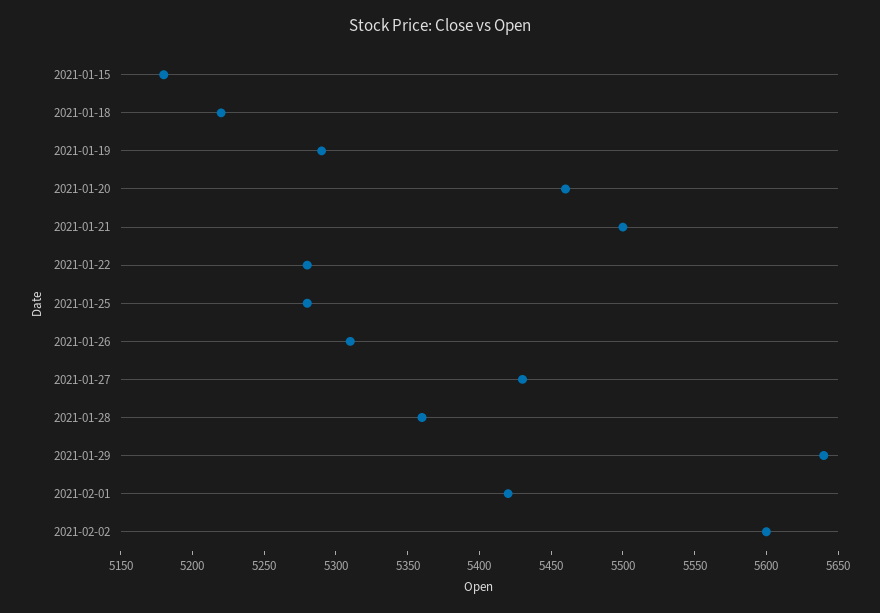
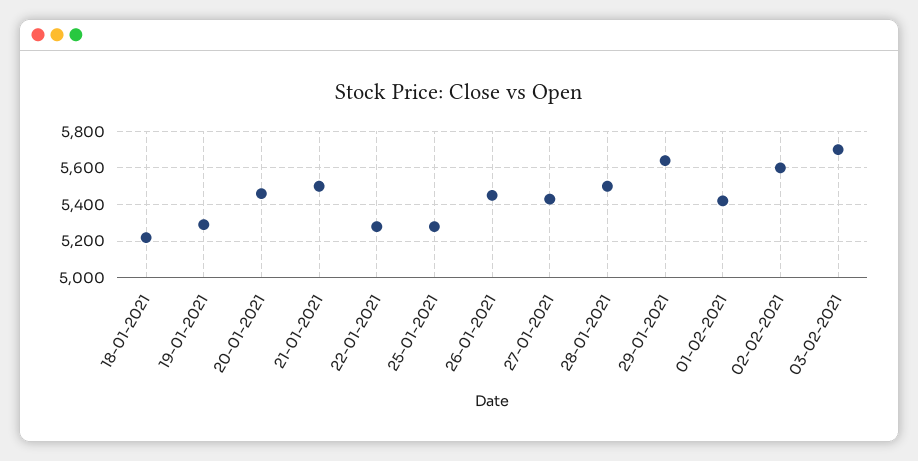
2021-01-15: 5180 -> none
2021-01-26: 5310 -> 5450
2021-01-28: 5360 -> 5500
03-02-2021: none -> 5700

